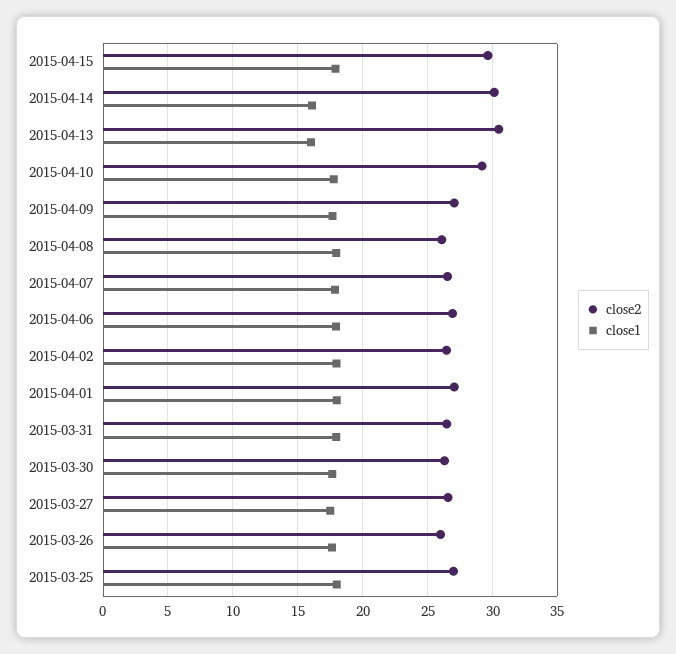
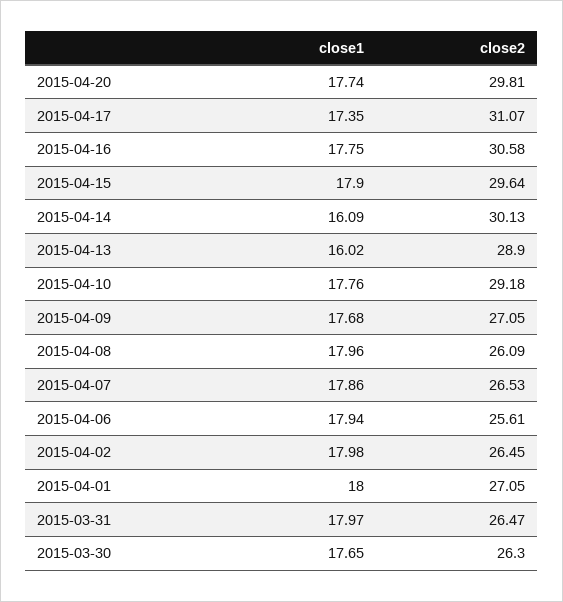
close2, 2015-04-13: 30.5 -> 28.9
close2, 2015-04-06: 27 -> 25.61
close2, 2015-03-27: 26.5 -> none
close1, 2015-03-27: 17.5 -> none
close2, 2015-03-26: 26 -> none
close1, 2015-03-26: 17.5 -> none
close2, 2015-03-25: 27 -> none
close1, 2015-03-25: 18 -> none
close1, 2015-04-20: none -> 17.74
close2, 2015-04-20: none -> 29.81
close1, 2015-04-17: none -> 17.35
close2, 2015-04-17: none -> 31.07
close1, 2015-04-16: none -> 17.75
close2, 2015-04-16: none -> 30.58

